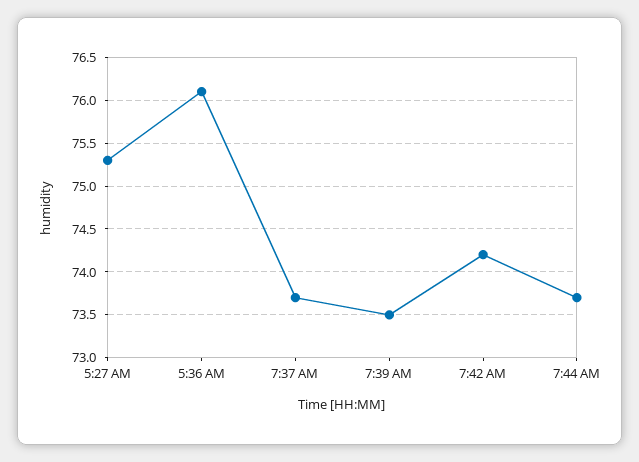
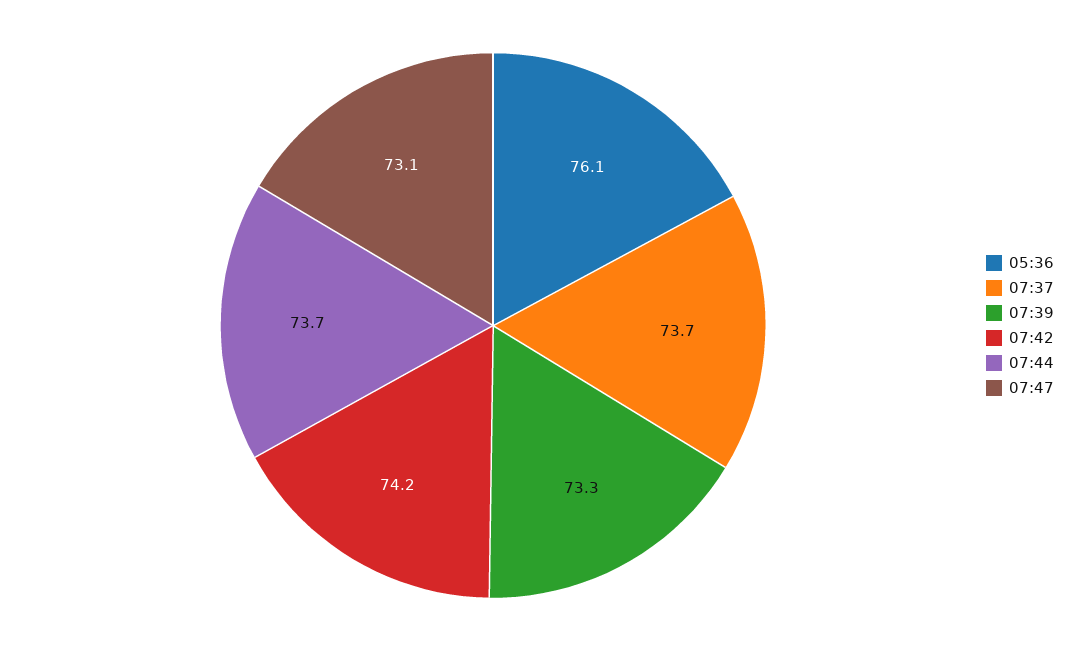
5:27 AM: 75.3 -> none
7:39 AM: 73.5 -> 73.3
07:47: none -> 73.1

